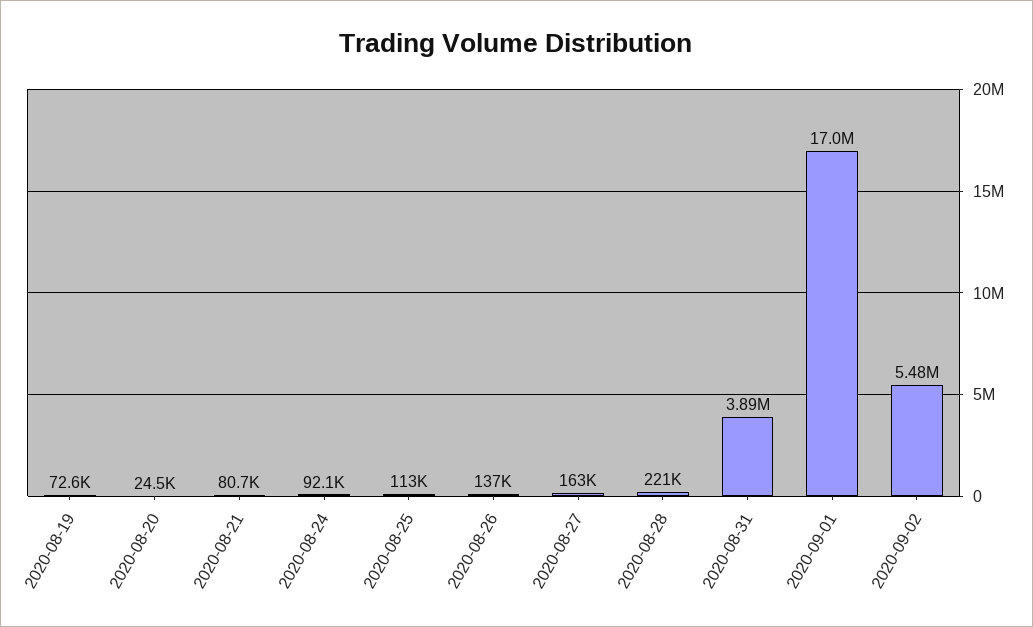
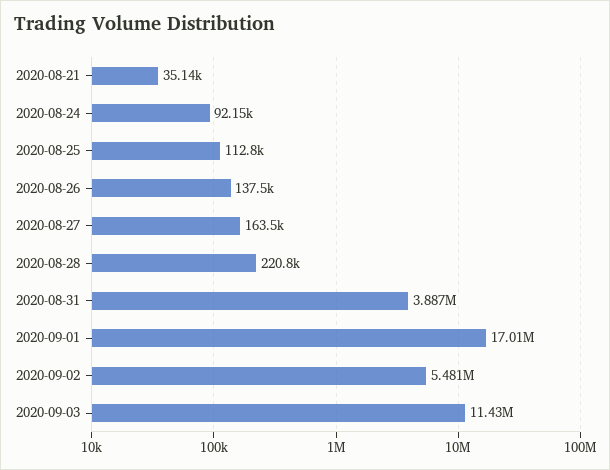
2020-08-19: 72600 -> none
2020-08-20: 24500 -> none
2020-08-21: 80700 -> 35140
2020-09-03: none -> 11430000

